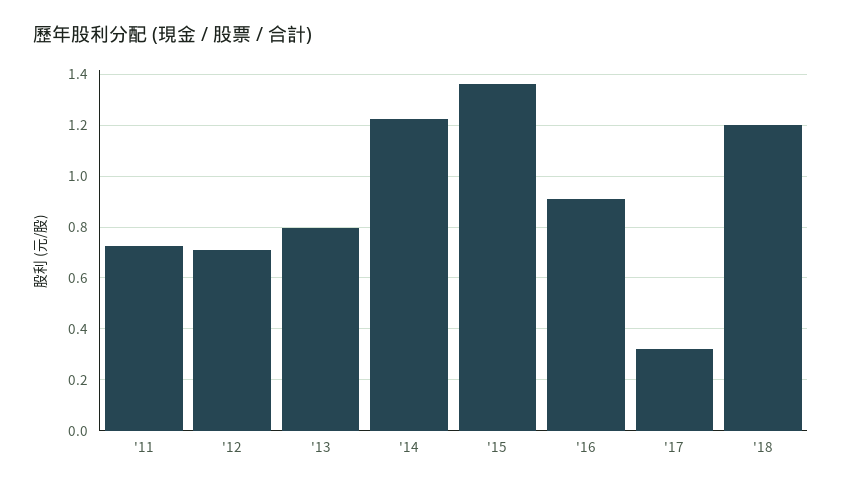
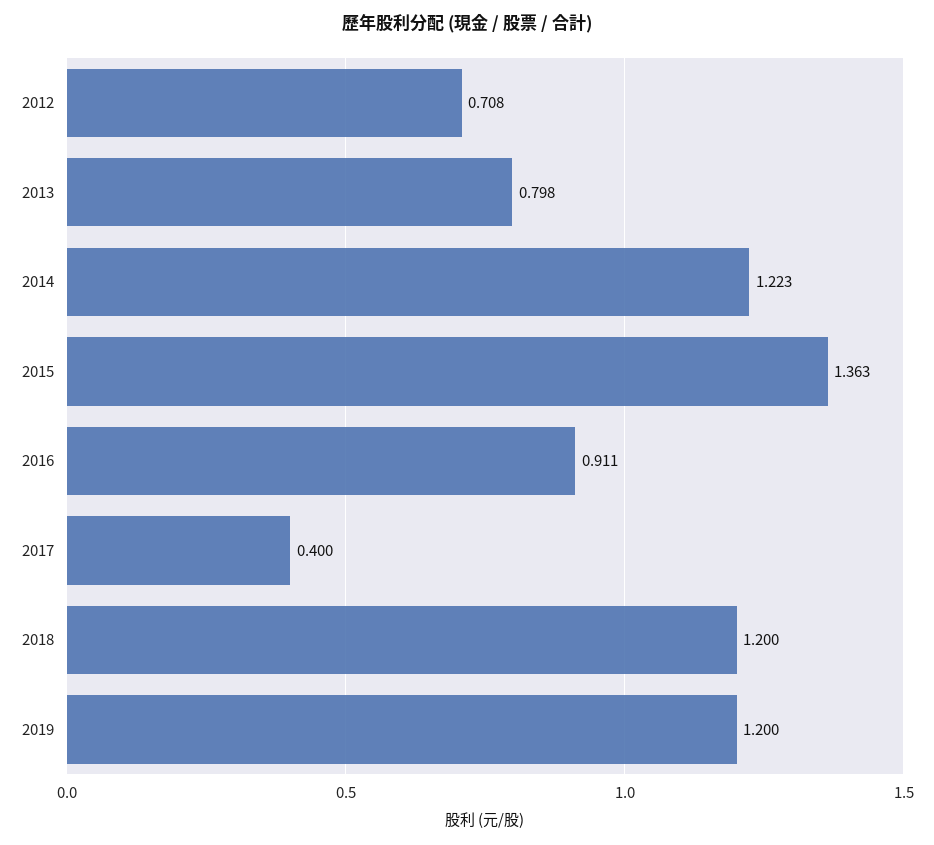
'11: 0.725 -> none
'17: 0.325 -> 0.4
2019: none -> 1.2

